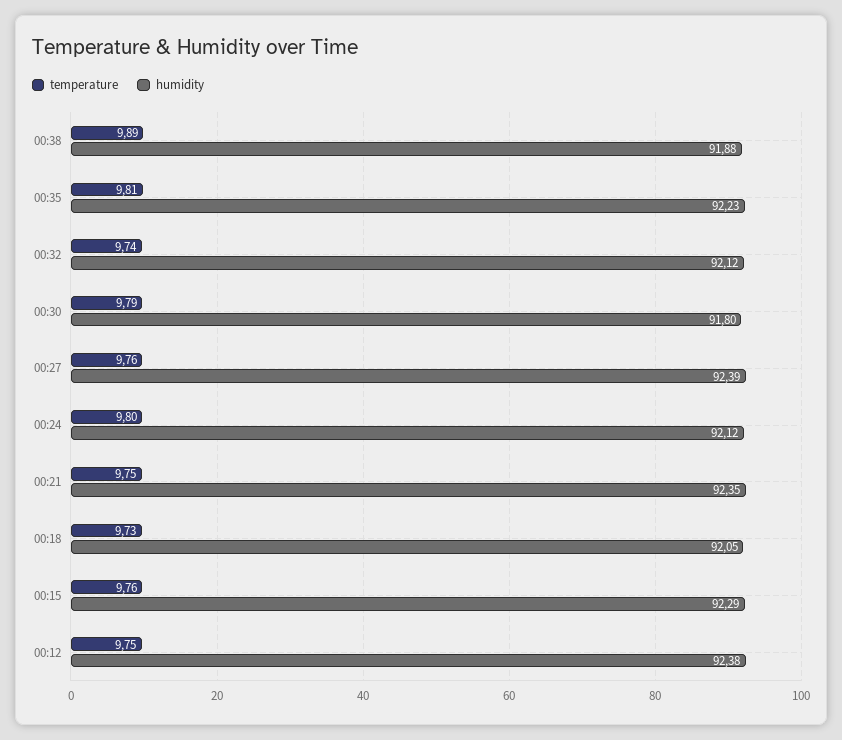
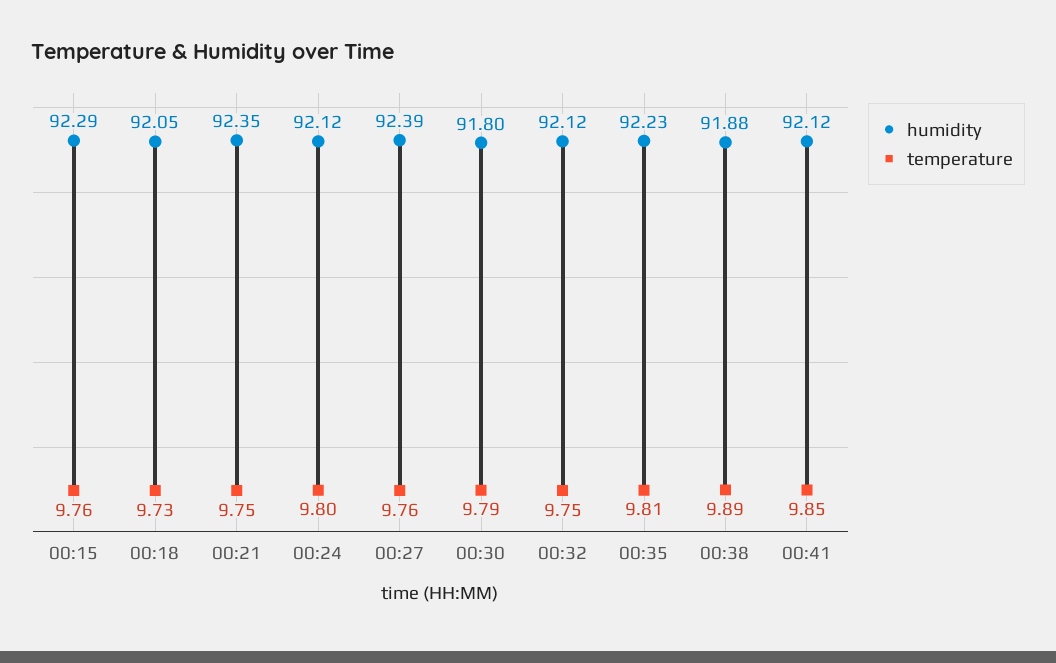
temperature, 00:32: 9.74 -> 9.75
temperature, 00:12: 9.75 -> none
humidity, 00:12: 92.38 -> none
humidity, 00:41: none -> 92.12
temperature, 00:41: none -> 9.85

